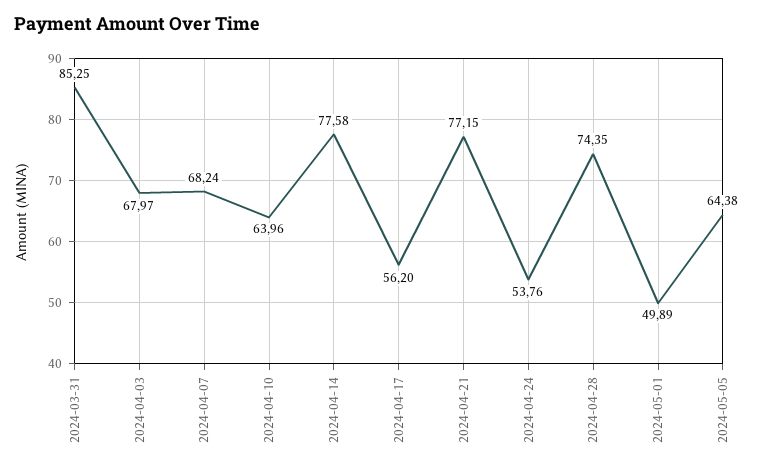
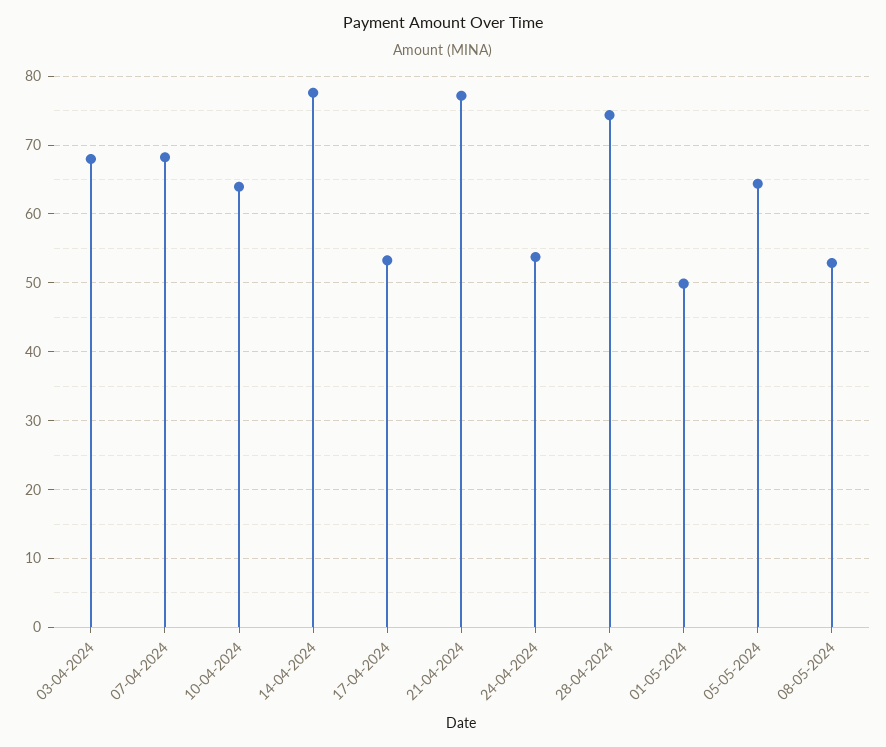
2024-03-31: 85.25 -> none
2024-04-17: 56.2 -> 53
08-05-2024: none -> 53

